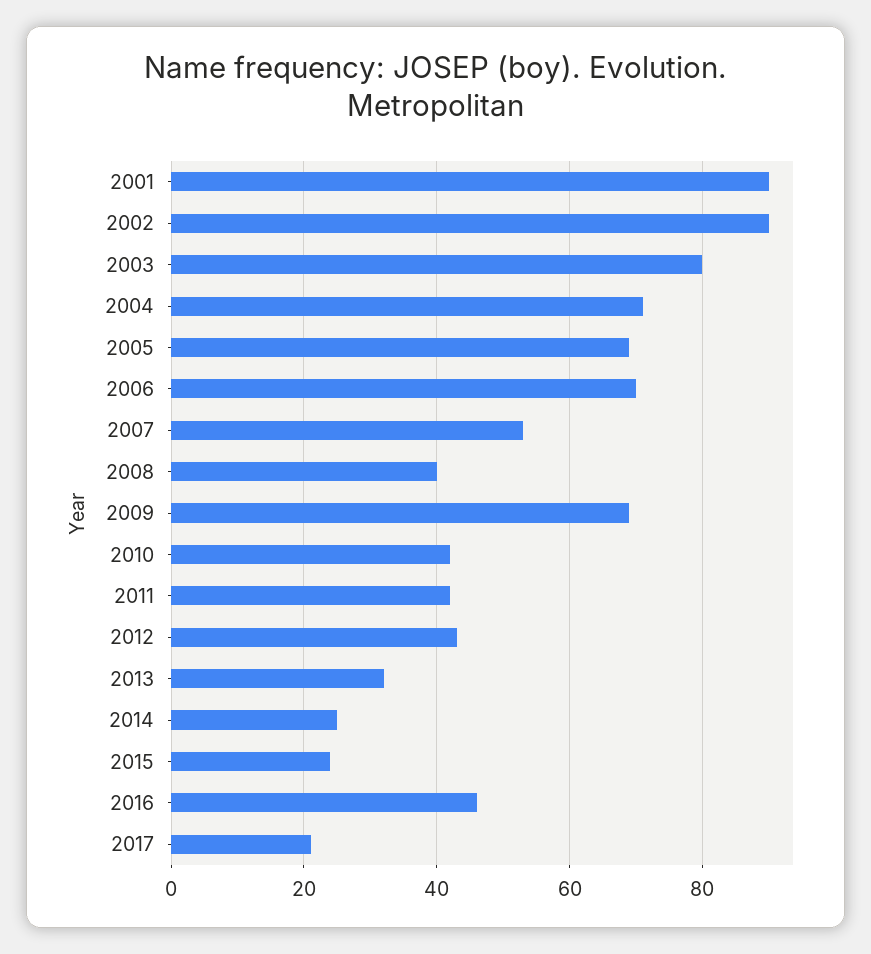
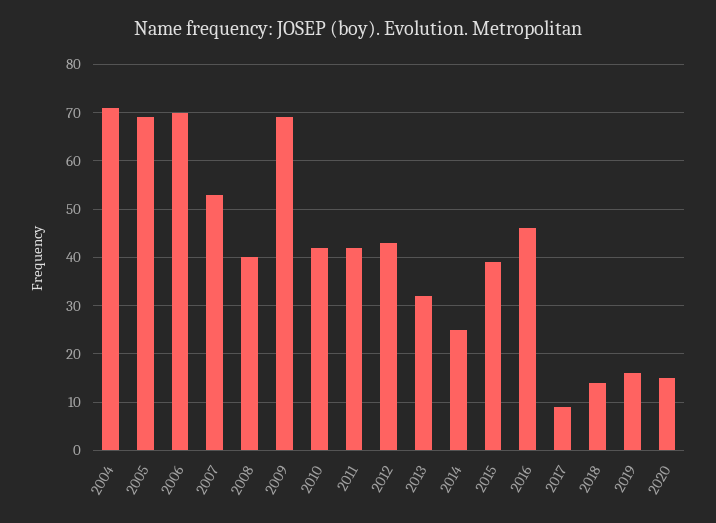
2001: 90 -> none
2002: 90 -> none
2003: 80 -> none
2015: 25 -> 40
2017: 20 -> 10
2018: none -> 15
2019: none -> 15
2020: none -> 15

